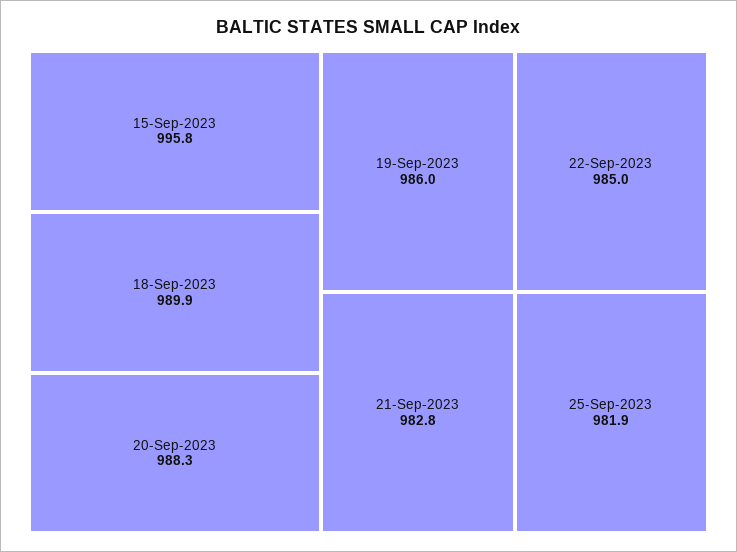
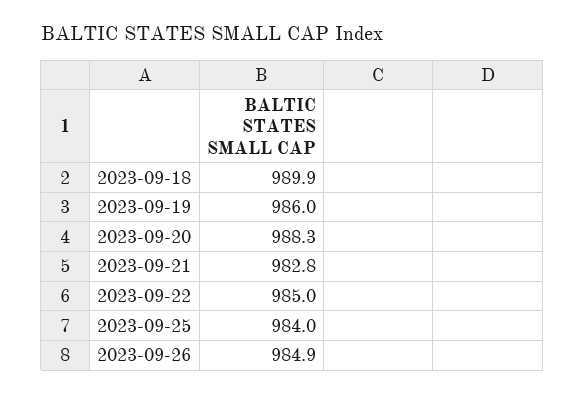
15-Sep-2023: 995.8 -> none
25-Sep-2023: 981.9 -> 984
2023-09-26: none -> 984.9

